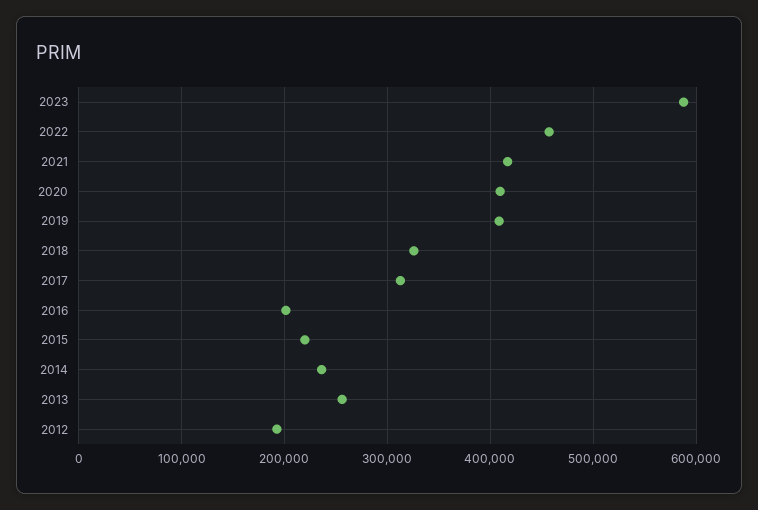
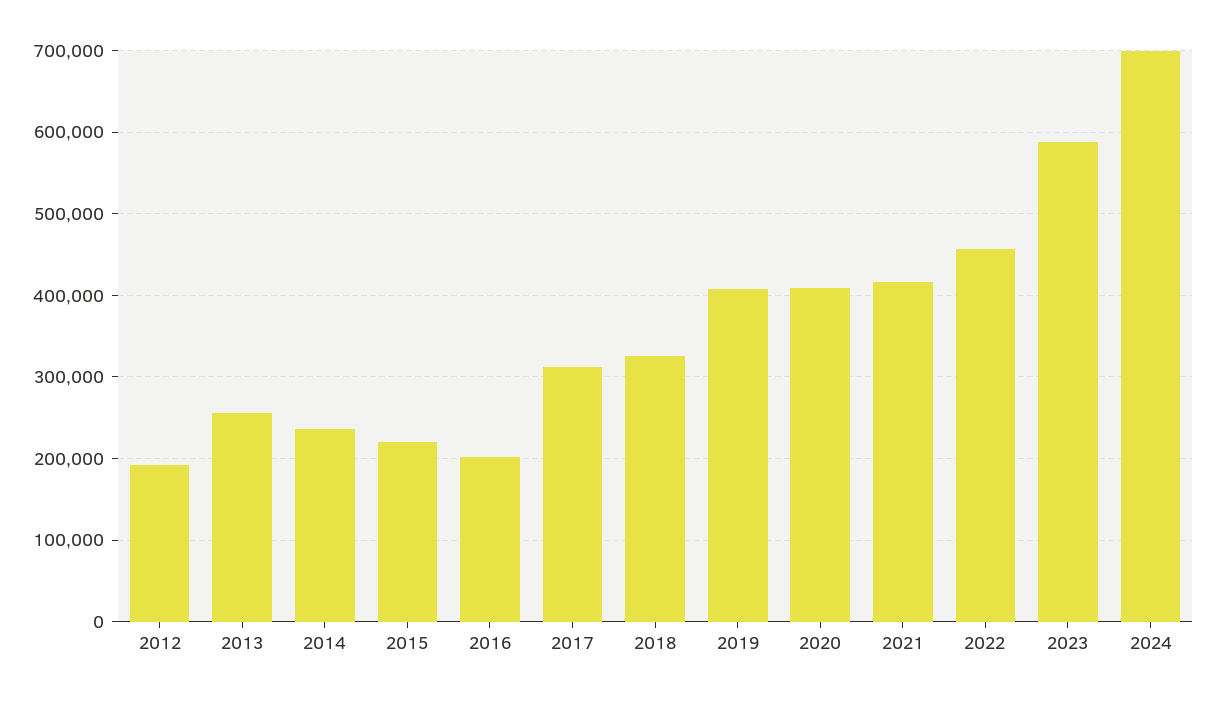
2024: none -> 700000

